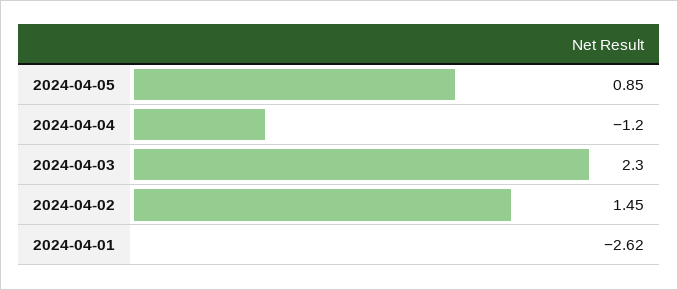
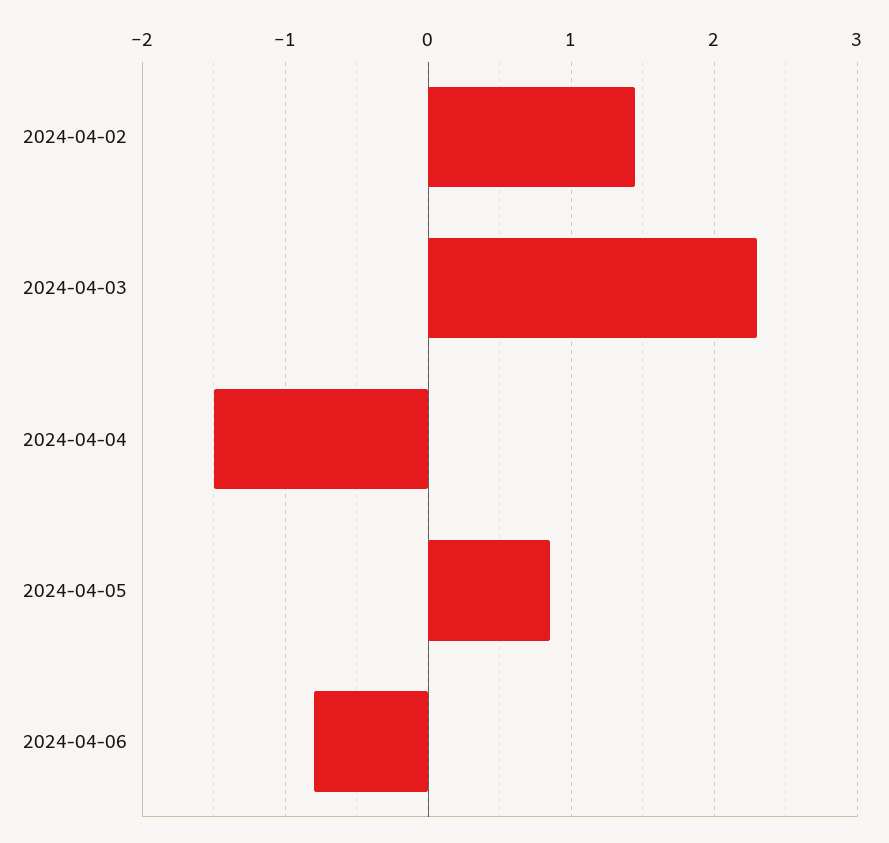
2024-04-04: -1.2 -> -1.5
2024-04-01: -2.62 -> none
2024-04-06: none -> -0.8

